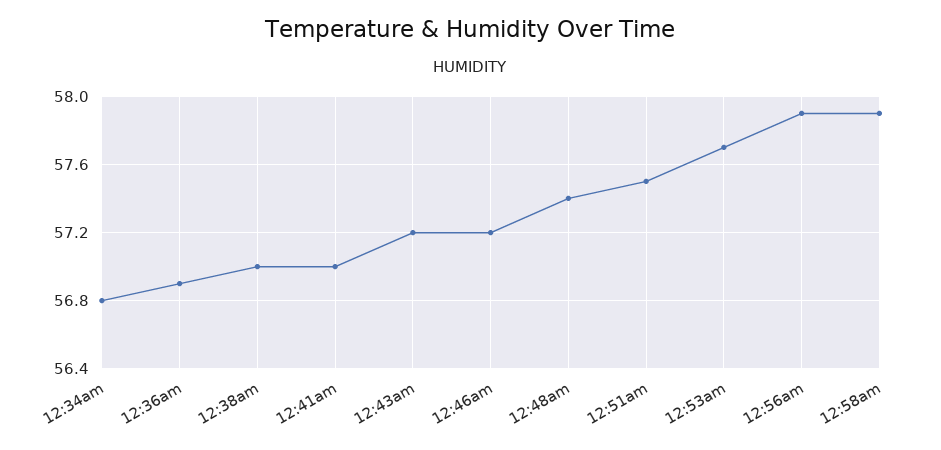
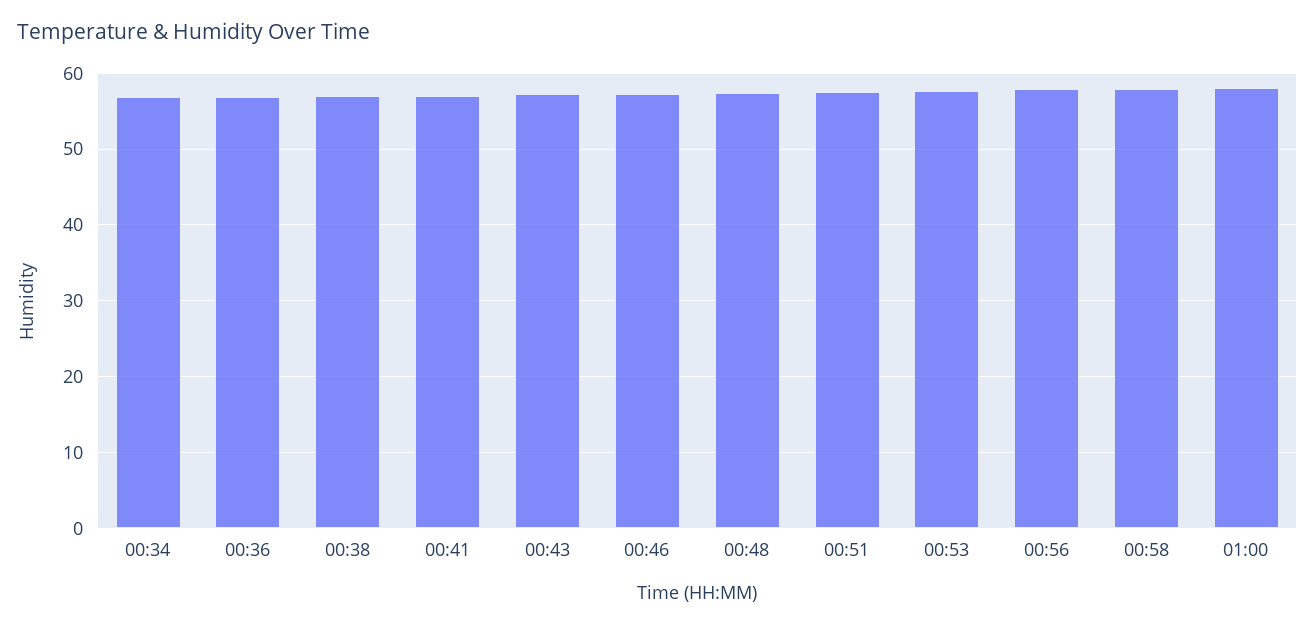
01:00: none -> 58

